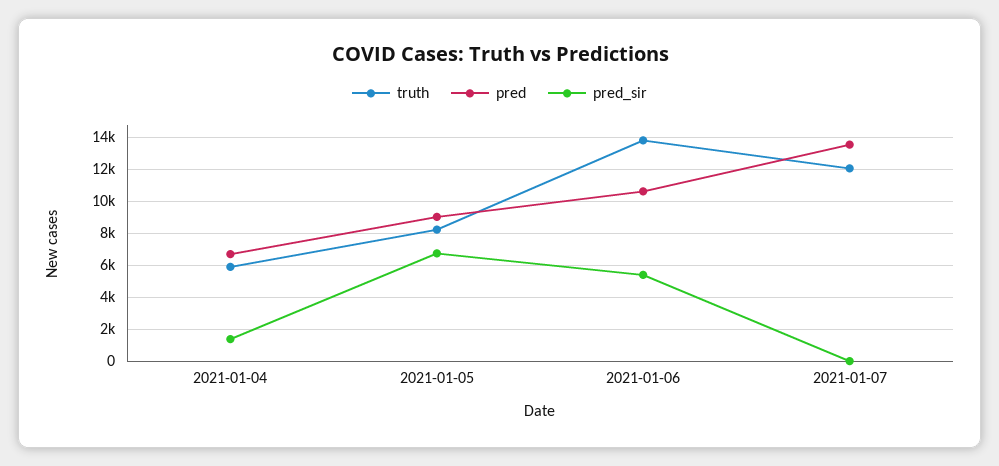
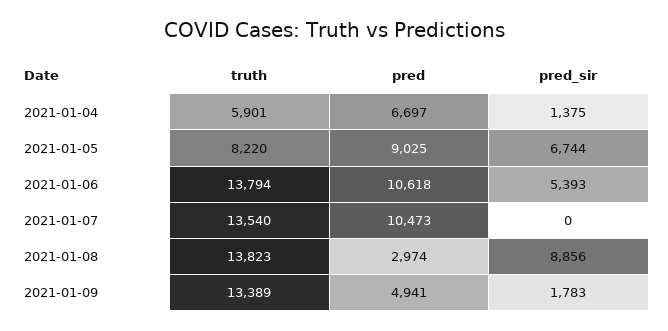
truth, 2021-01-07: 12000 -> 13540
pred, 2021-01-07: 13500 -> 10473
truth, 2021-01-08: none -> 13823
pred, 2021-01-08: none -> 2974
pred_sir, 2021-01-08: none -> 8856
truth, 2021-01-09: none -> 13389
pred, 2021-01-09: none -> 4941
pred_sir, 2021-01-09: none -> 1783

